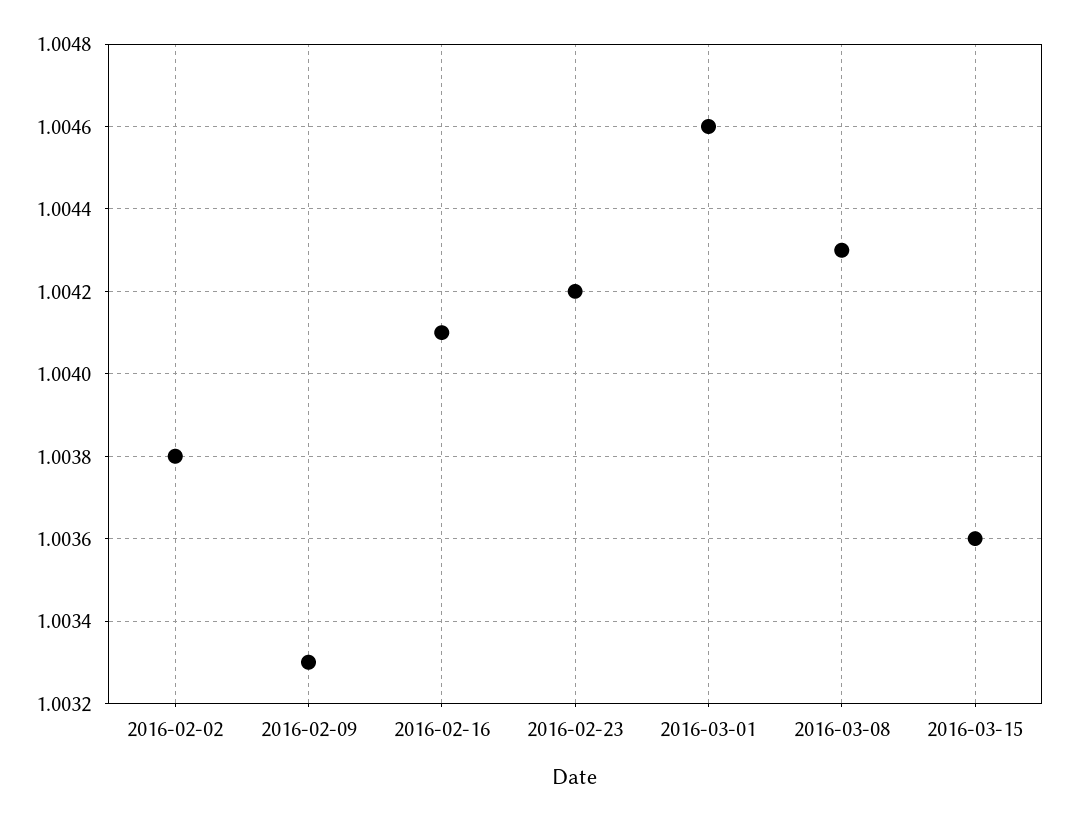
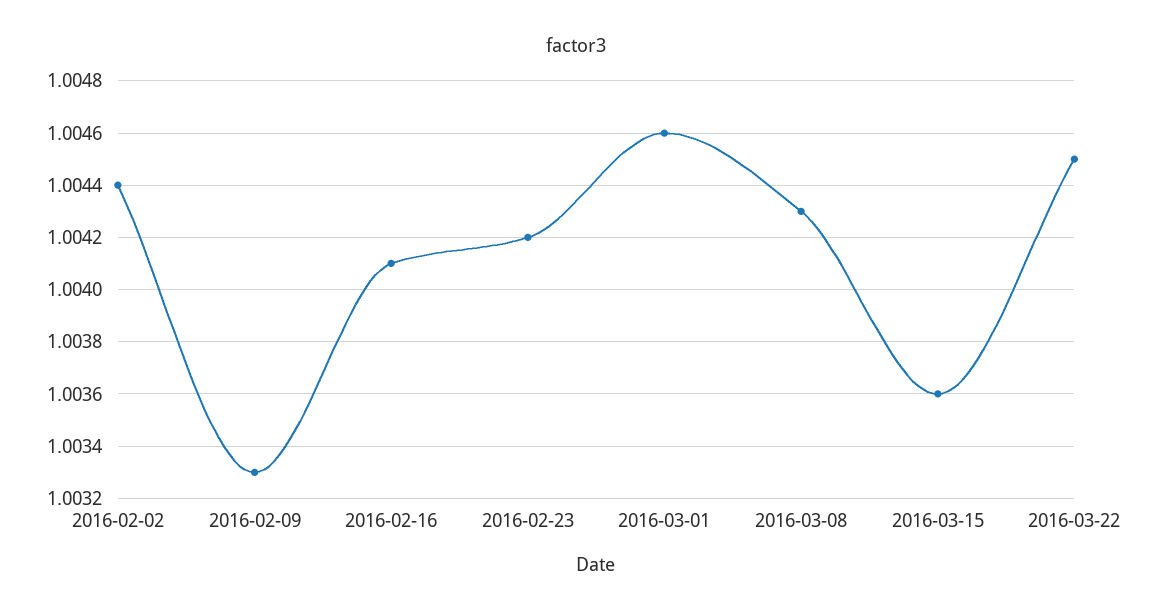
2016-02-02: 1.0038 -> 1.0044
2016-03-22: none -> 1.0045

